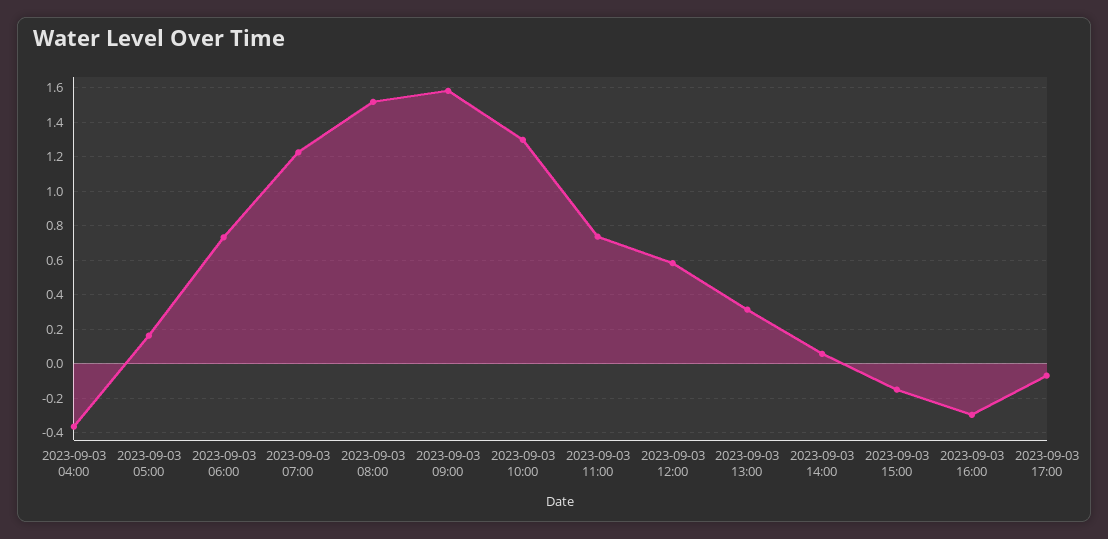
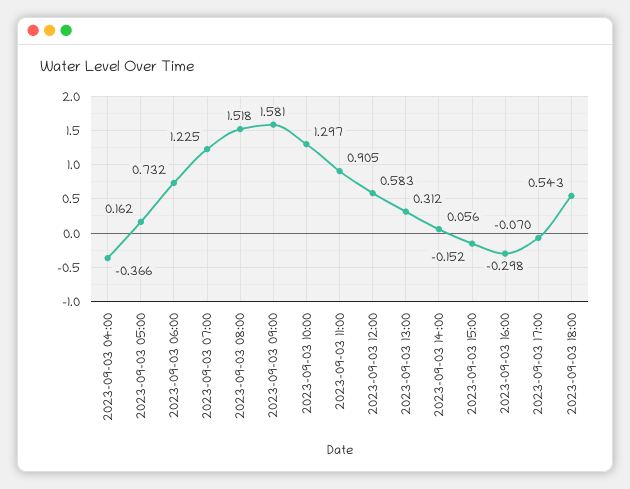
2023-09-03 11:00: 0.75 -> 0.905
2023-09-03 18:00: none -> 0.543

